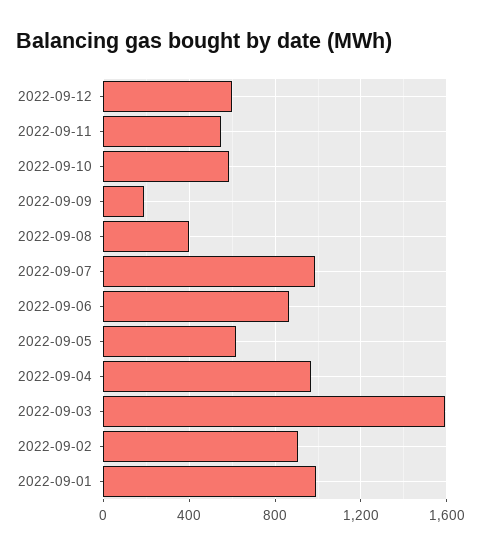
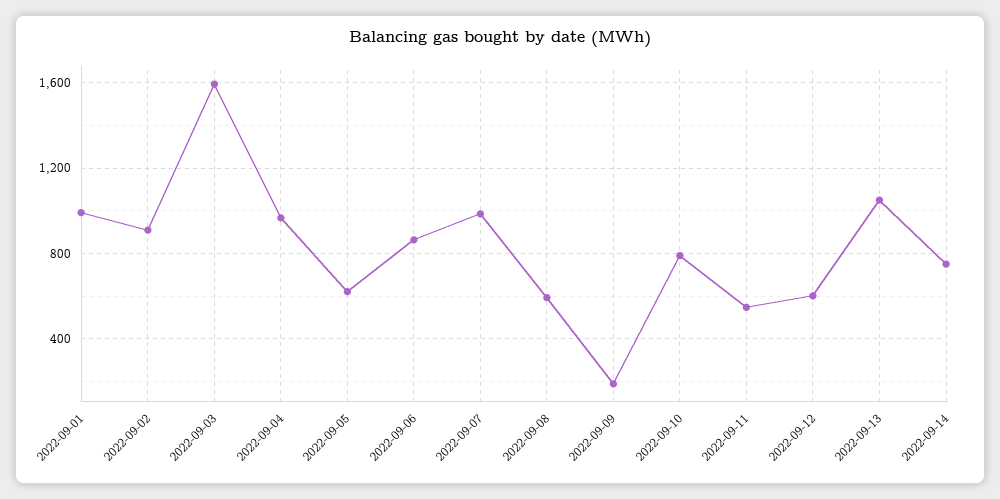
2022-09-10: 600 -> 800
2022-09-08: 400 -> 600
2022-09-13: none -> 1050
2022-09-14: none -> 750

